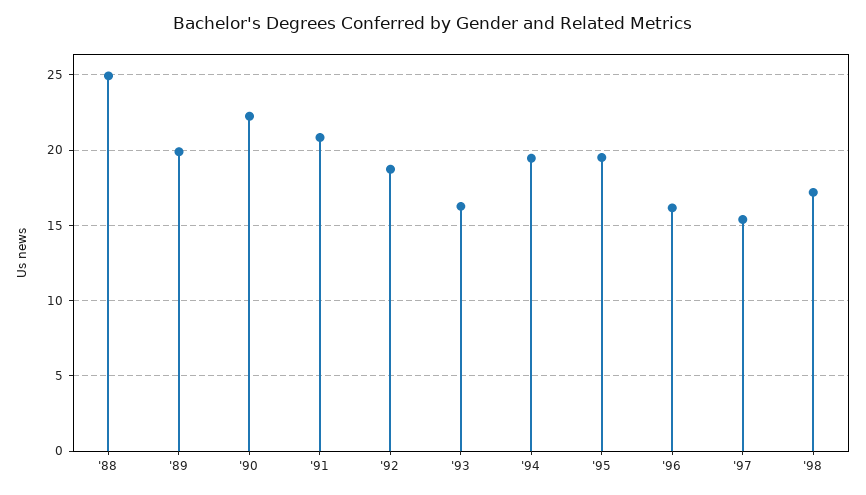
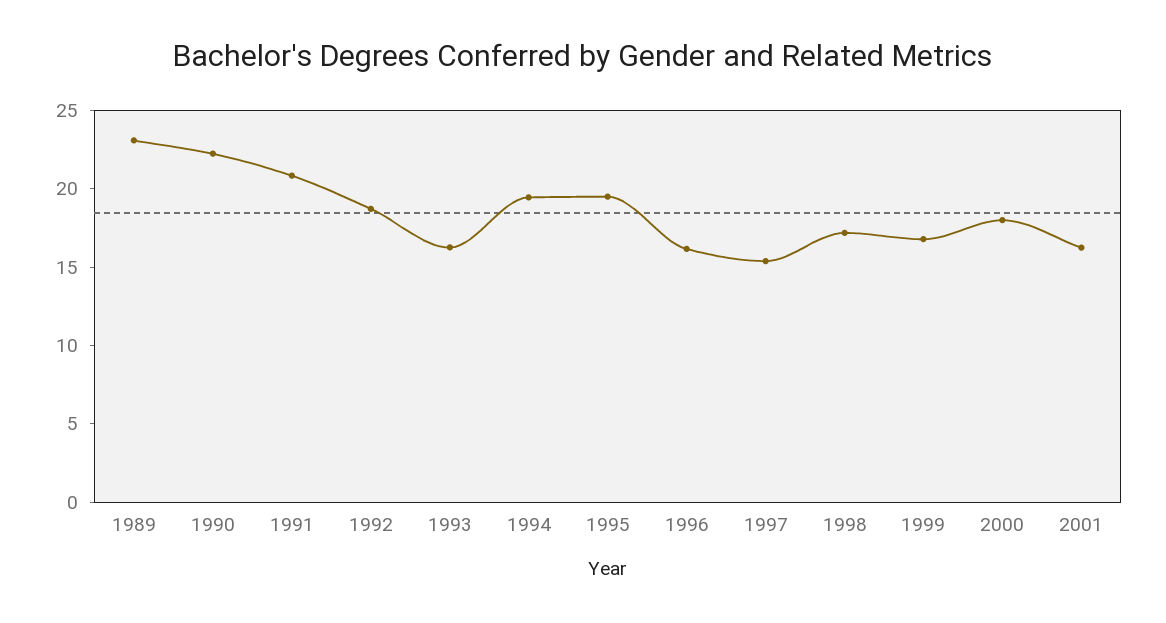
'88: 25 -> none
'89: 20 -> 23
1999: none -> 17
2000: none -> 18
2001: none -> 16

